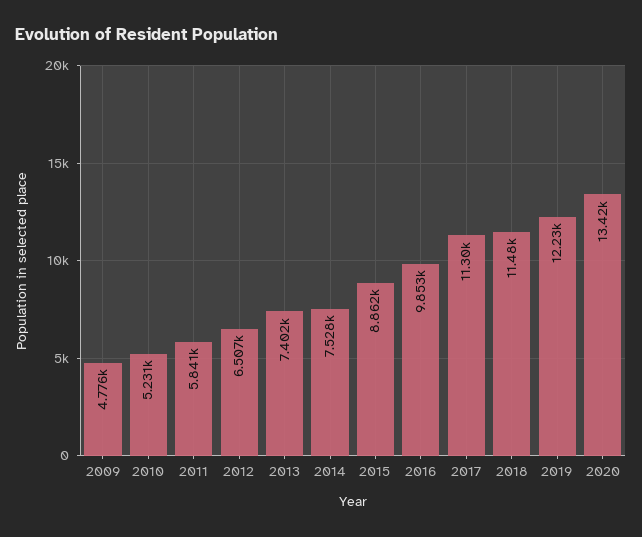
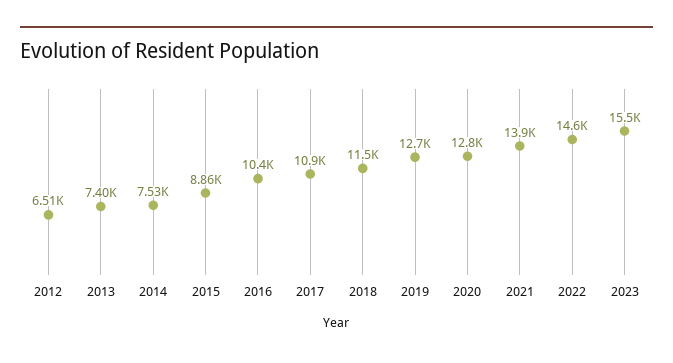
2009: 4776 -> none
2010: 5231 -> none
2011: 5841 -> none
2016: 9853 -> 10400
2017: 11300 -> 10900
2019: 12230 -> 12700
2020: 13420 -> 12800
2021: none -> 13900
2022: none -> 14600
2023: none -> 15500

